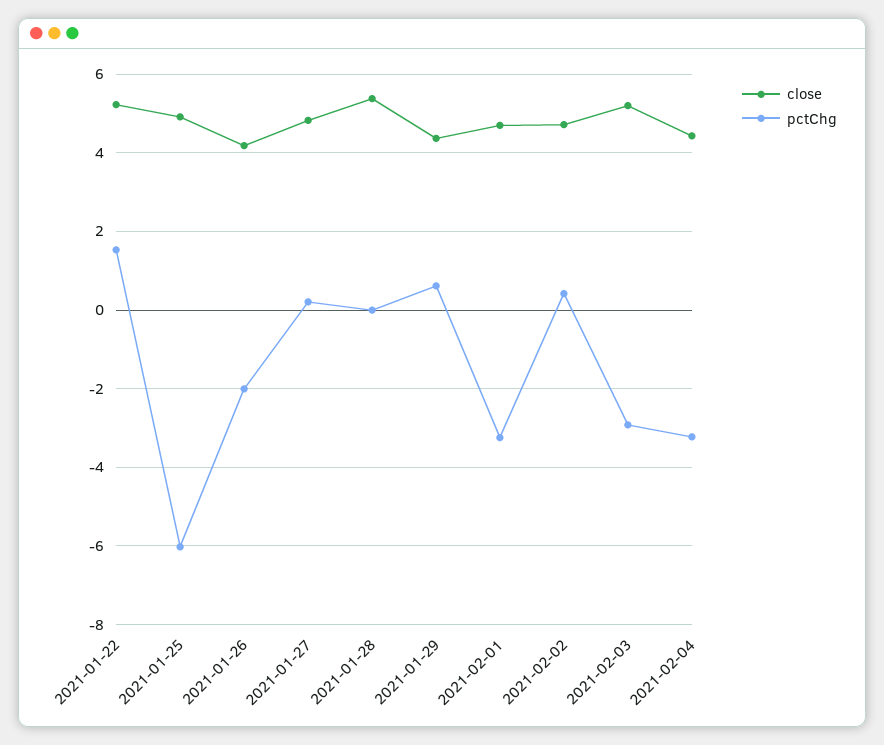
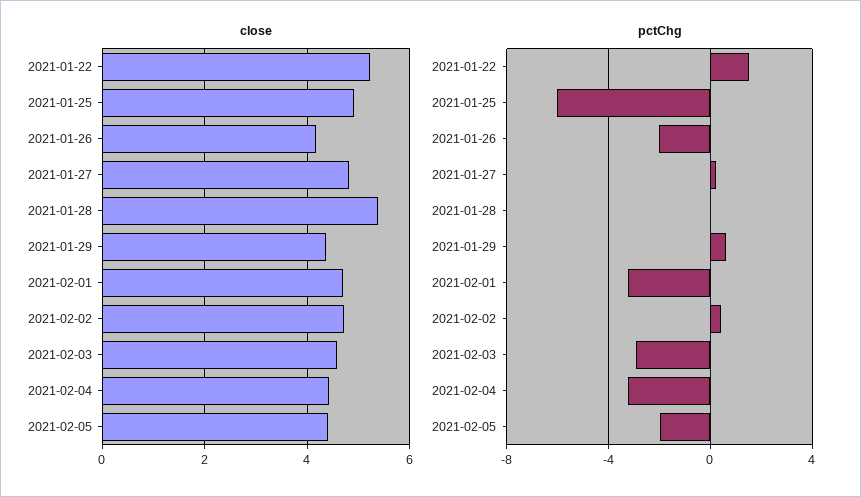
close, 2021-02-03: 5.2 -> 4.6
close, 2021-02-05: none -> 4.4
pctChg, 2021-02-05: none -> -2

